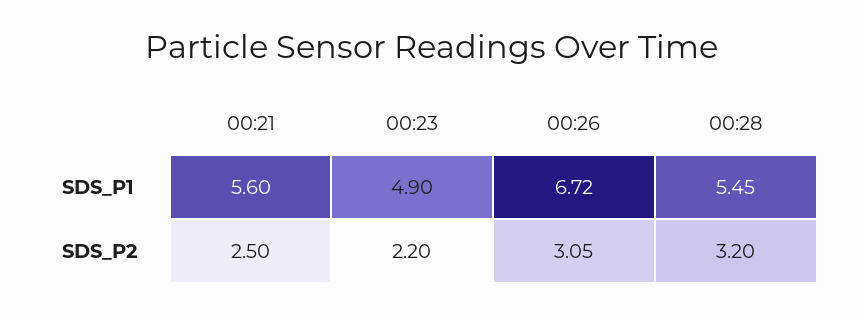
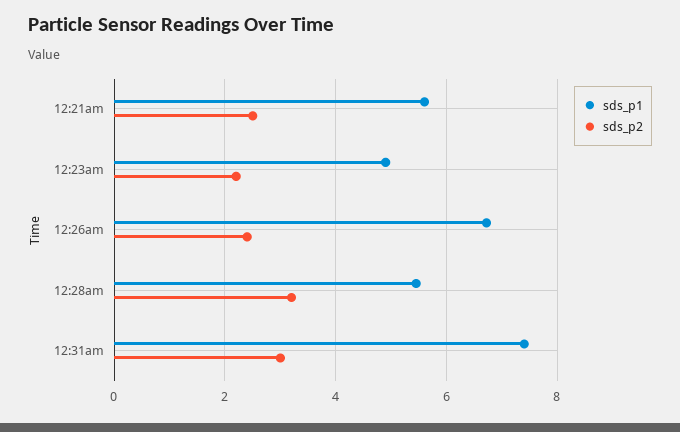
SDS_P2, 00:26: 3.05 -> 2.4
SDS_P1, 12:31am: none -> 7.4
SDS_P2, 12:31am: none -> 3

